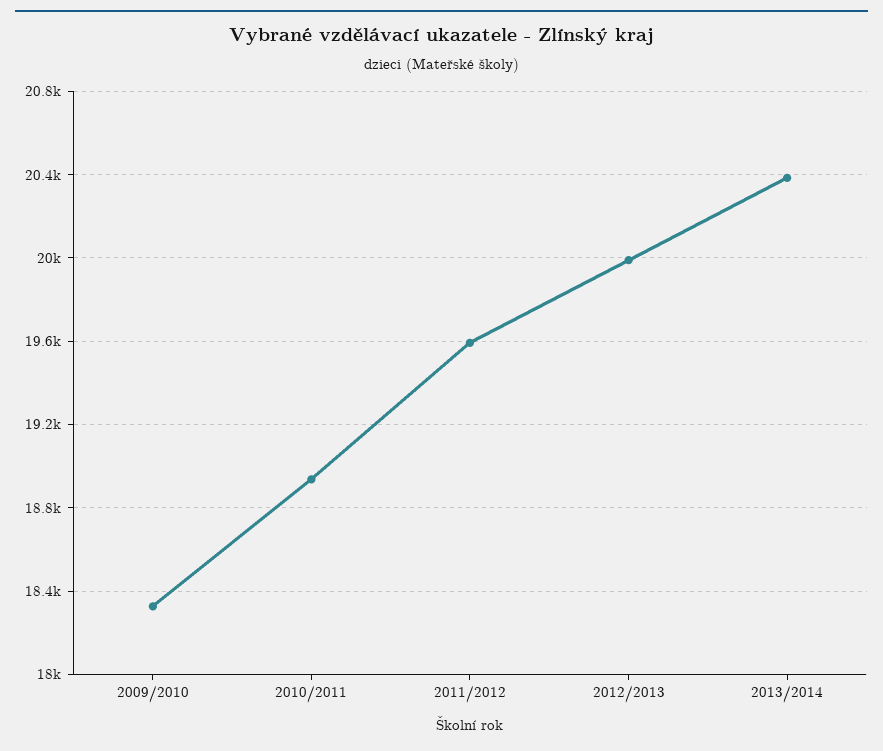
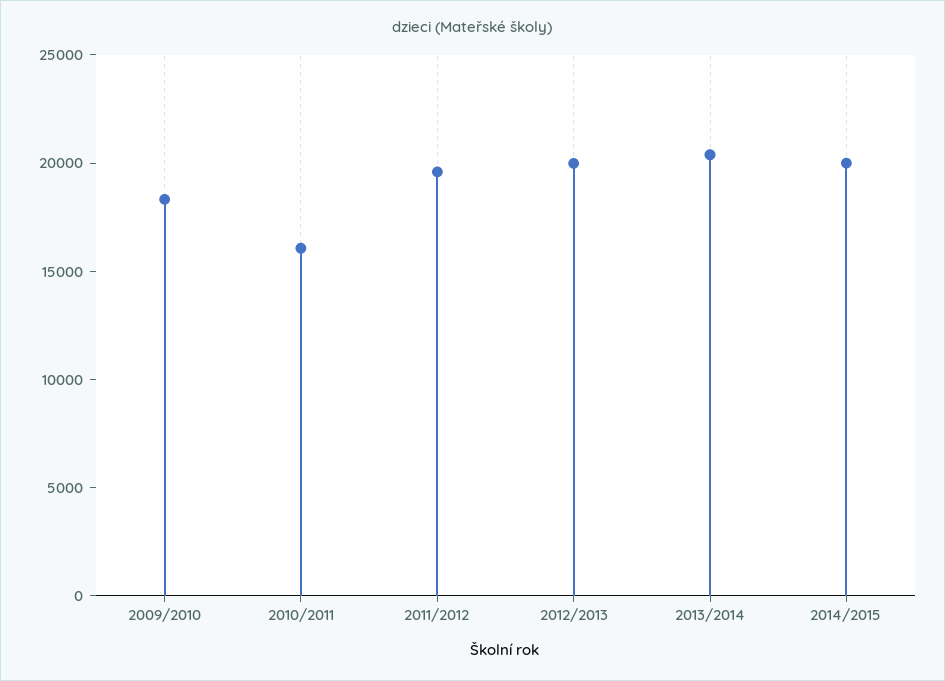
2010/2011: 18950 -> 16000
2014/2015: none -> 20000

